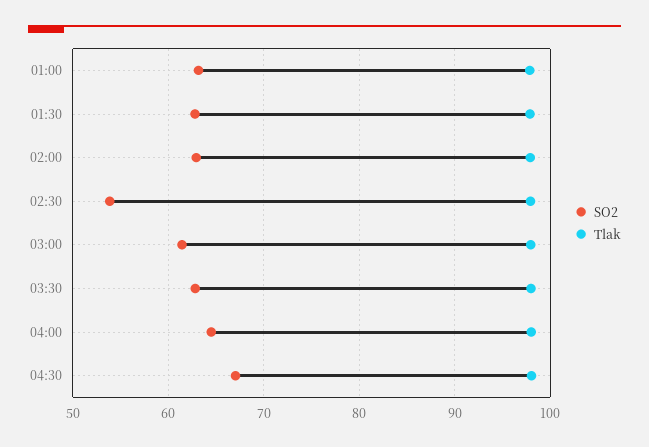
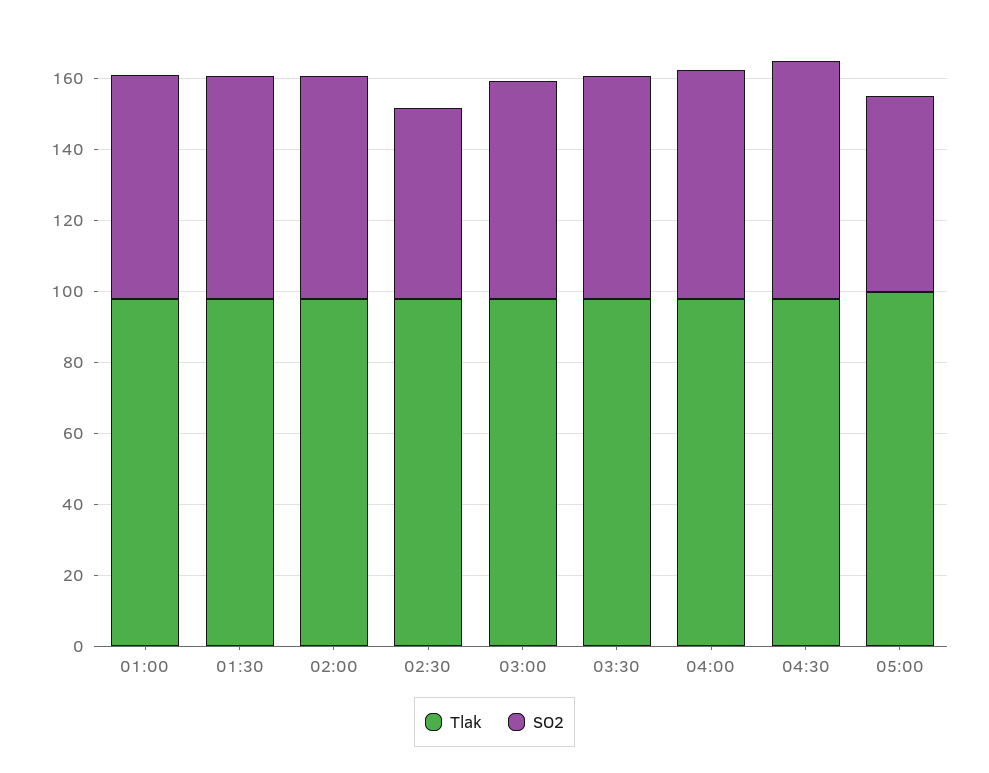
Tlak, 05:00: none -> 100
SO2, 05:00: none -> 55

